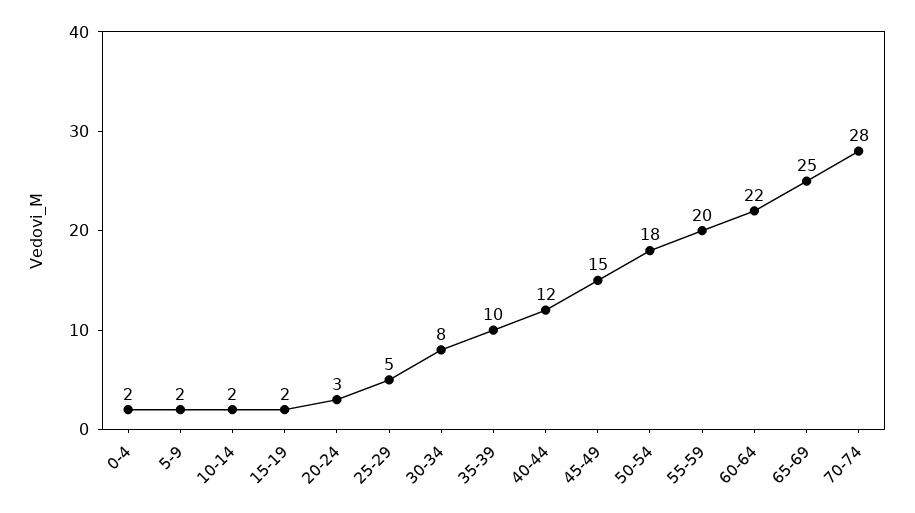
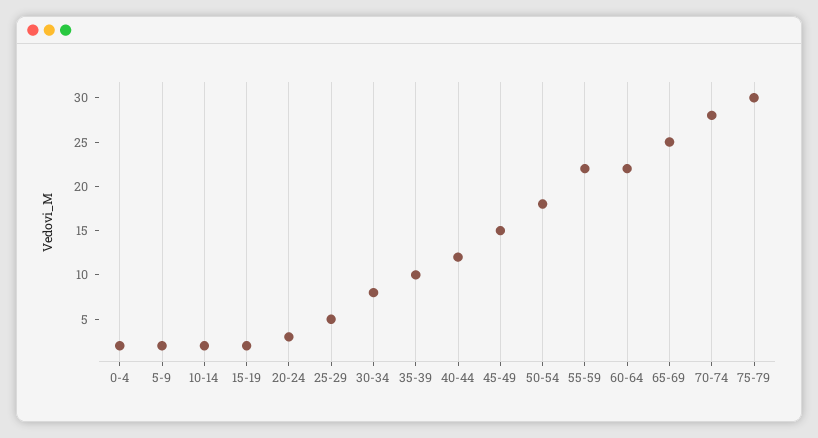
55-59: 20 -> 22
75-79: none -> 30

